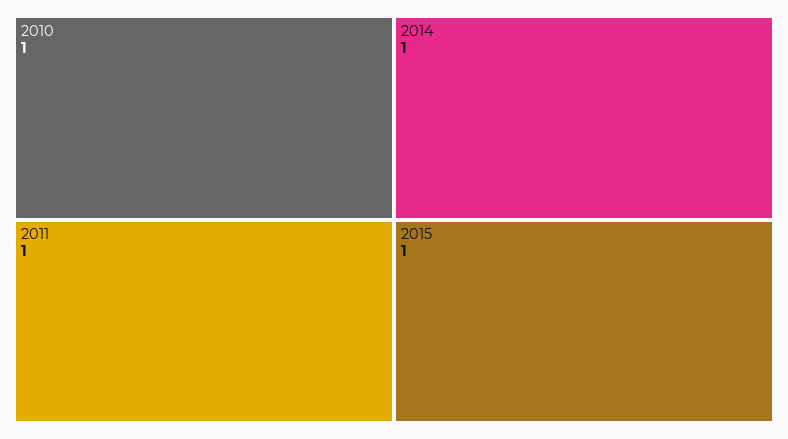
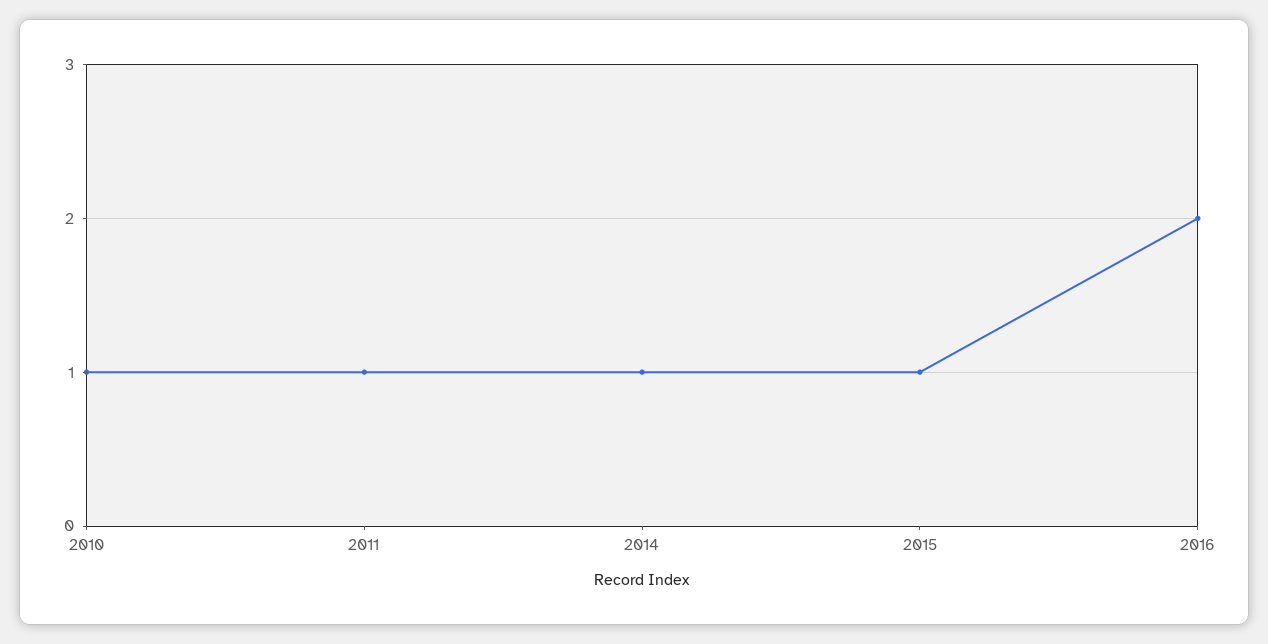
2016: none -> 2

